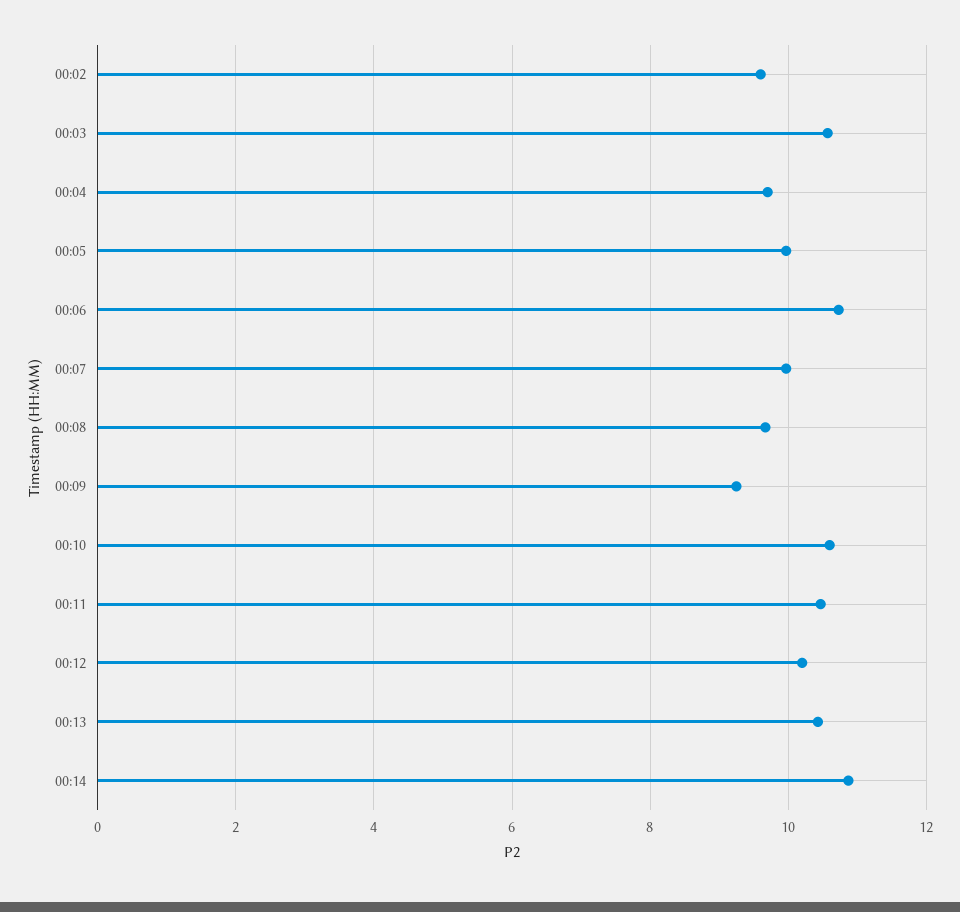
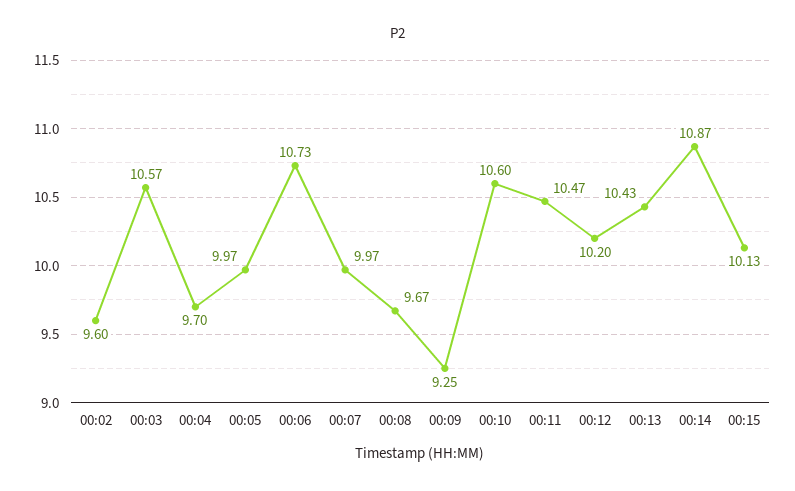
00:15: none -> 10.13

